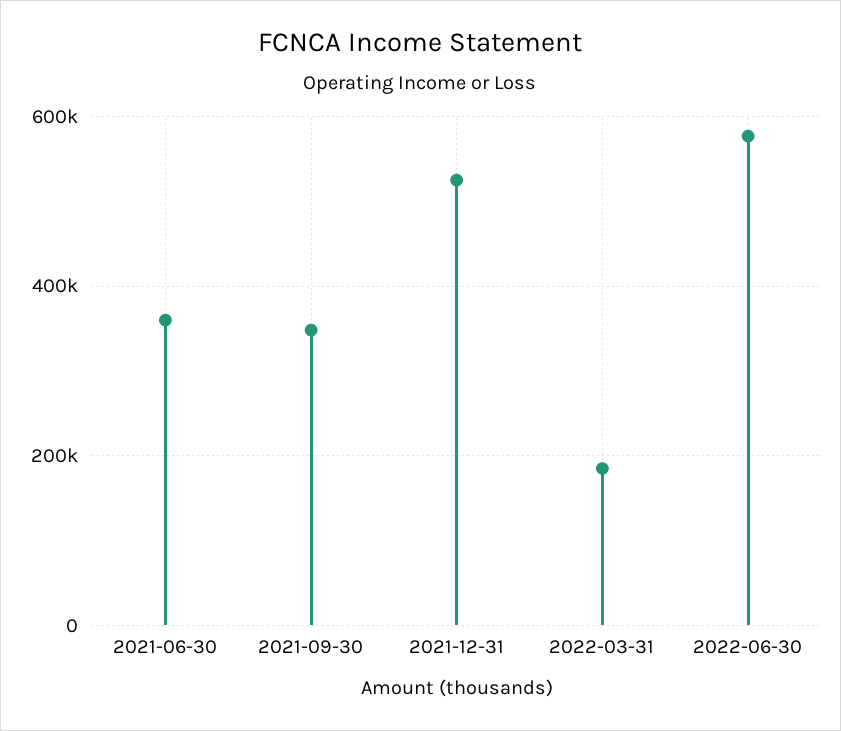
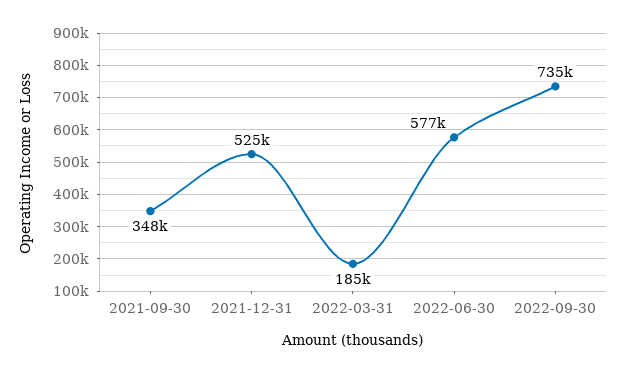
2021-06-30: 360000 -> none
2022-09-30: none -> 735000

